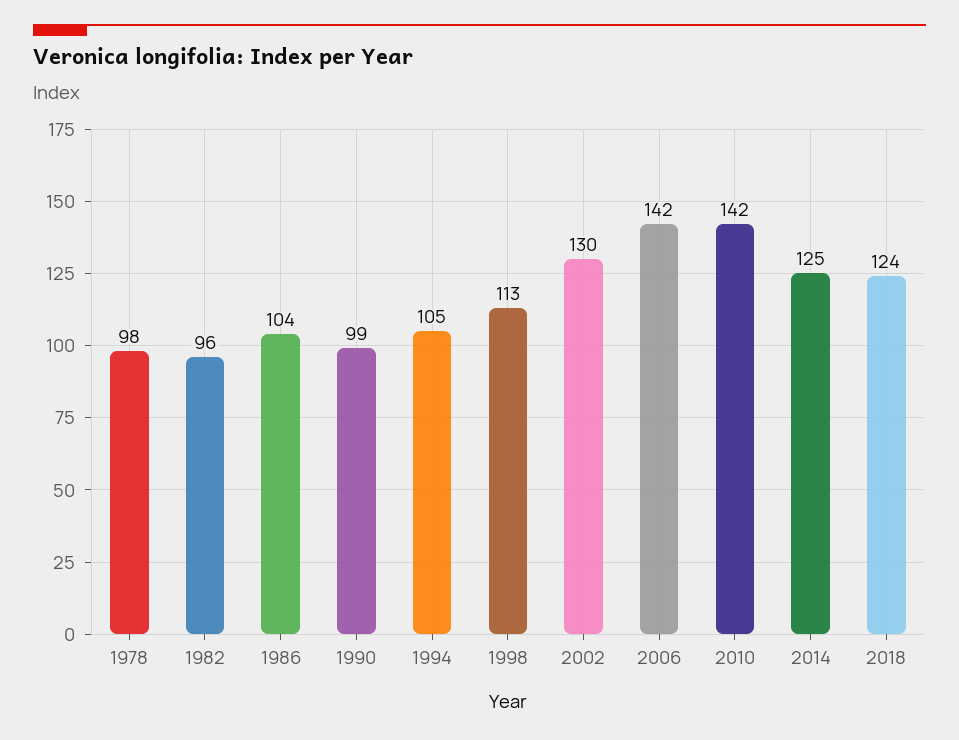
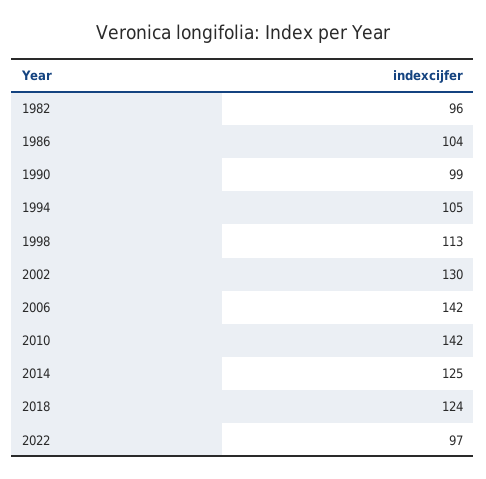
1978: 98 -> none
2022: none -> 97

